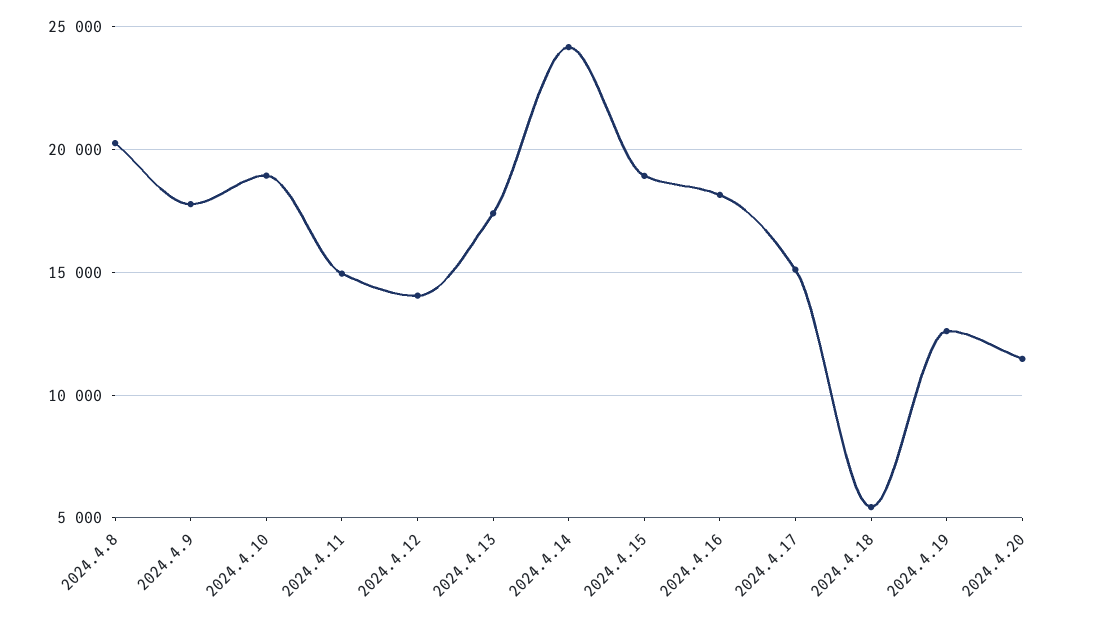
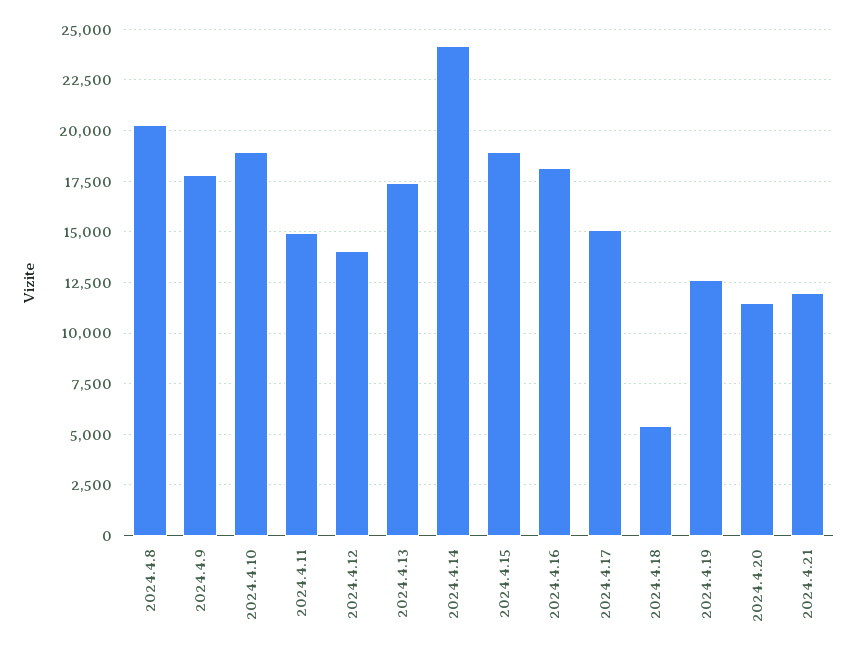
2024.4.21: none -> 12000

